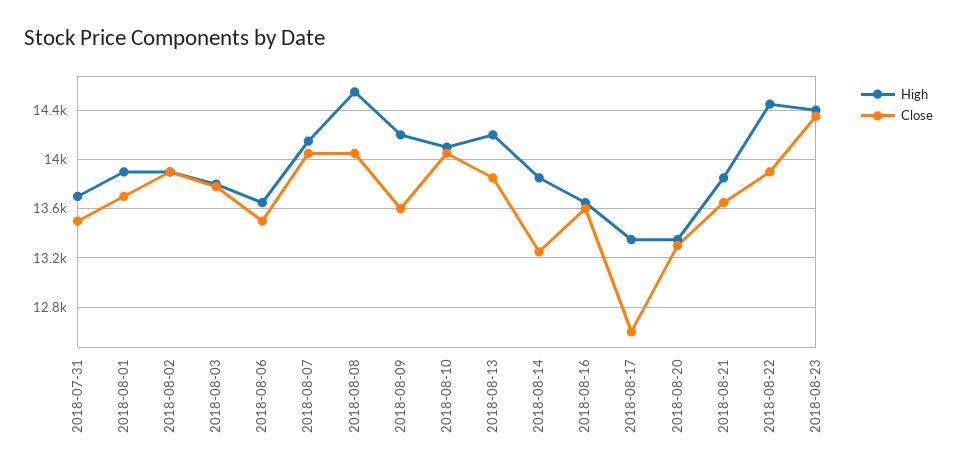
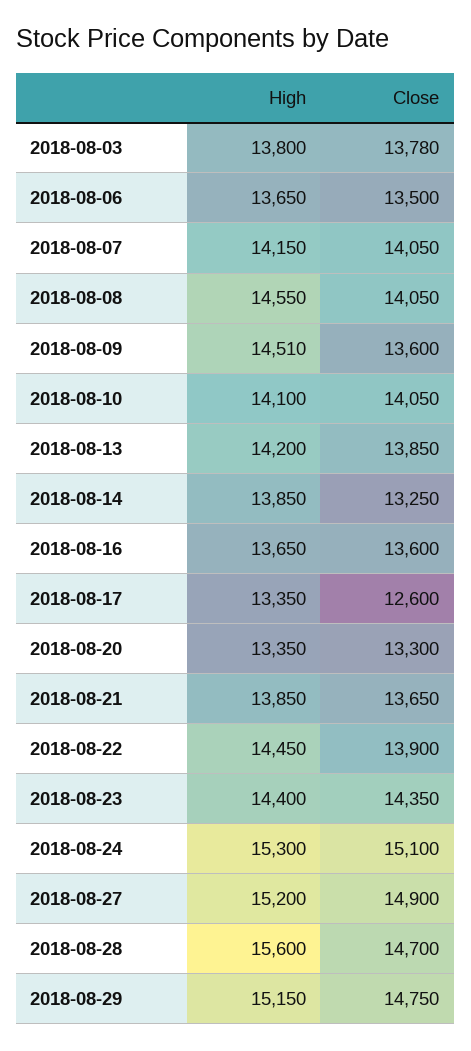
High, 2018-07-31: 13700 -> none
Close, 2018-07-31: 13500 -> none
High, 2018-08-01: 13900 -> none
Close, 2018-08-01: 13700 -> none
High, 2018-08-02: 13900 -> none
Close, 2018-08-02: 13900 -> none
High, 2018-08-09: 14200 -> 14510
High, 2018-08-24: none -> 15300
Close, 2018-08-24: none -> 15100
High, 2018-08-27: none -> 15200
Close, 2018-08-27: none -> 14900
High, 2018-08-28: none -> 15600
Close, 2018-08-28: none -> 14700
High, 2018-08-29: none -> 15150
Close, 2018-08-29: none -> 14750

